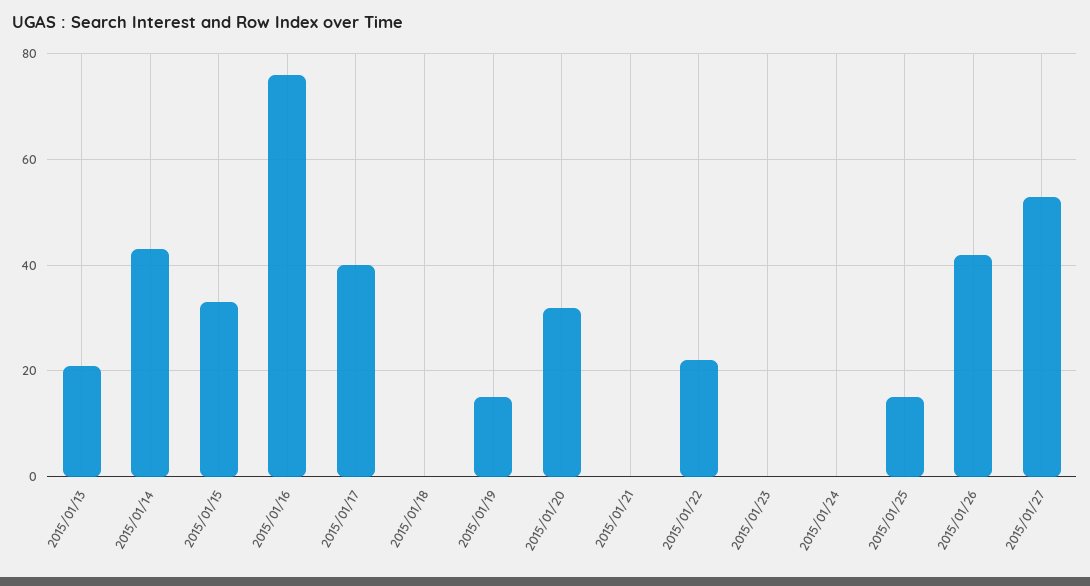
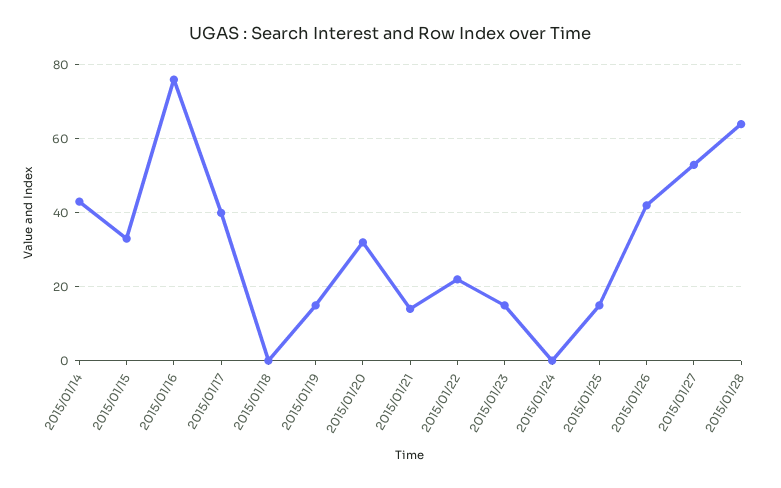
2015/01/13: 20 -> none
2015/01/21: 0 -> 15
2015/01/23: 0 -> 15
2015/01/28: none -> 65

